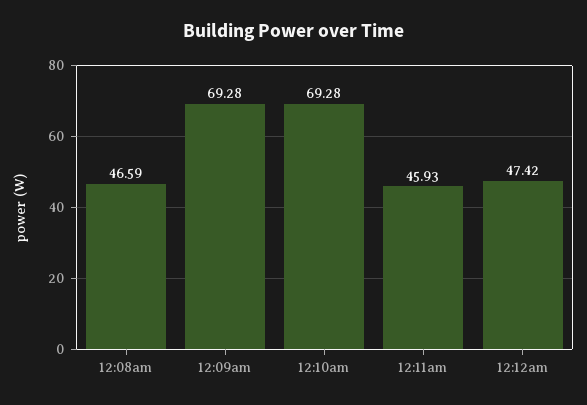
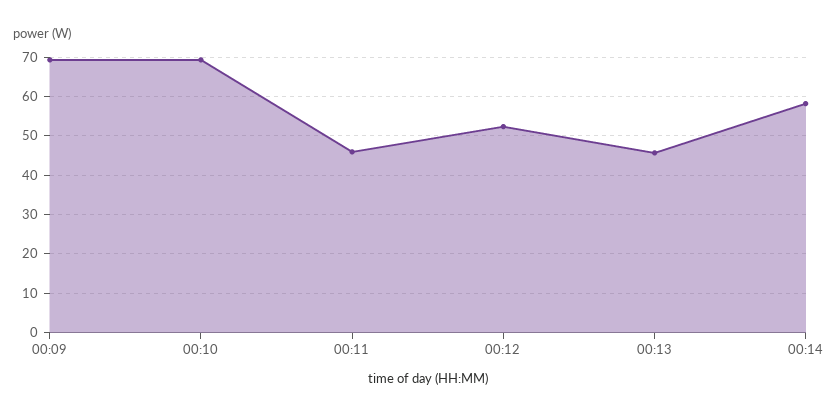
12:08am: 46.59 -> none
12:12am: 47.42 -> 52
00:13: none -> 46
00:14: none -> 58

